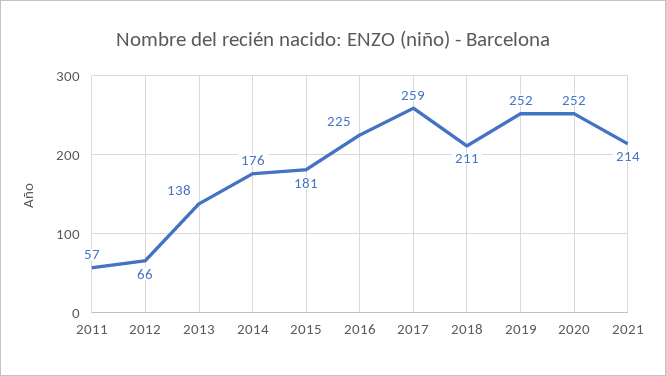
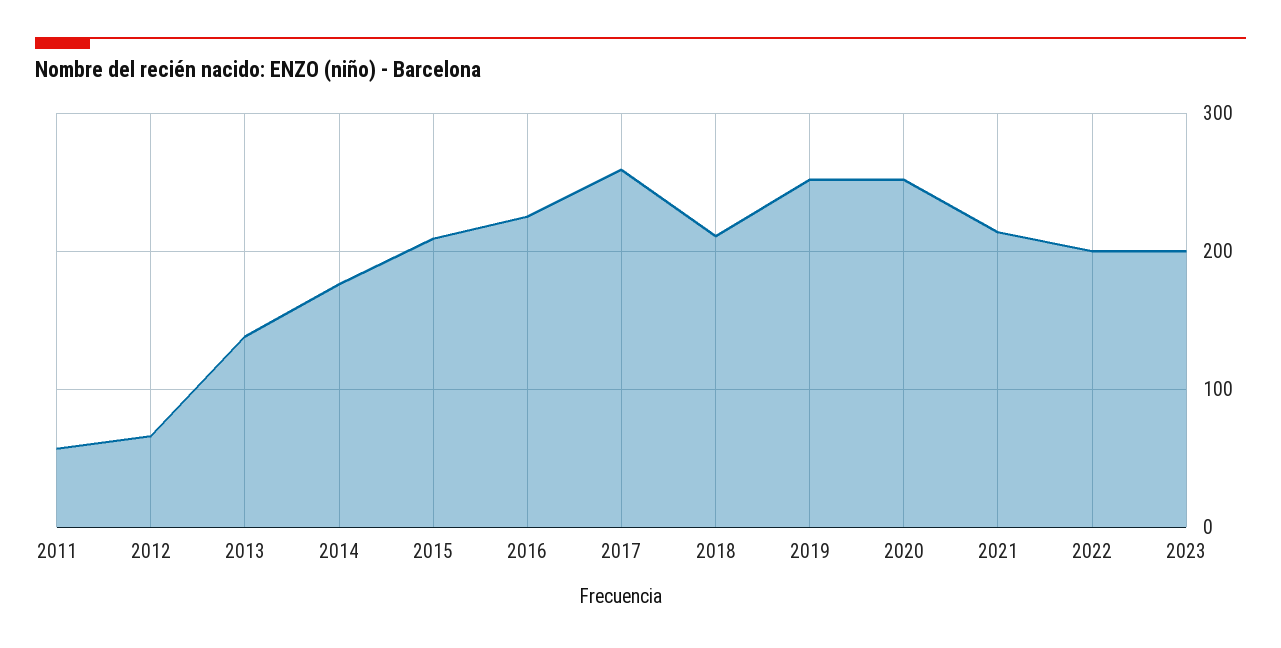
2015: 181 -> 210
2022: none -> 200
2023: none -> 200

